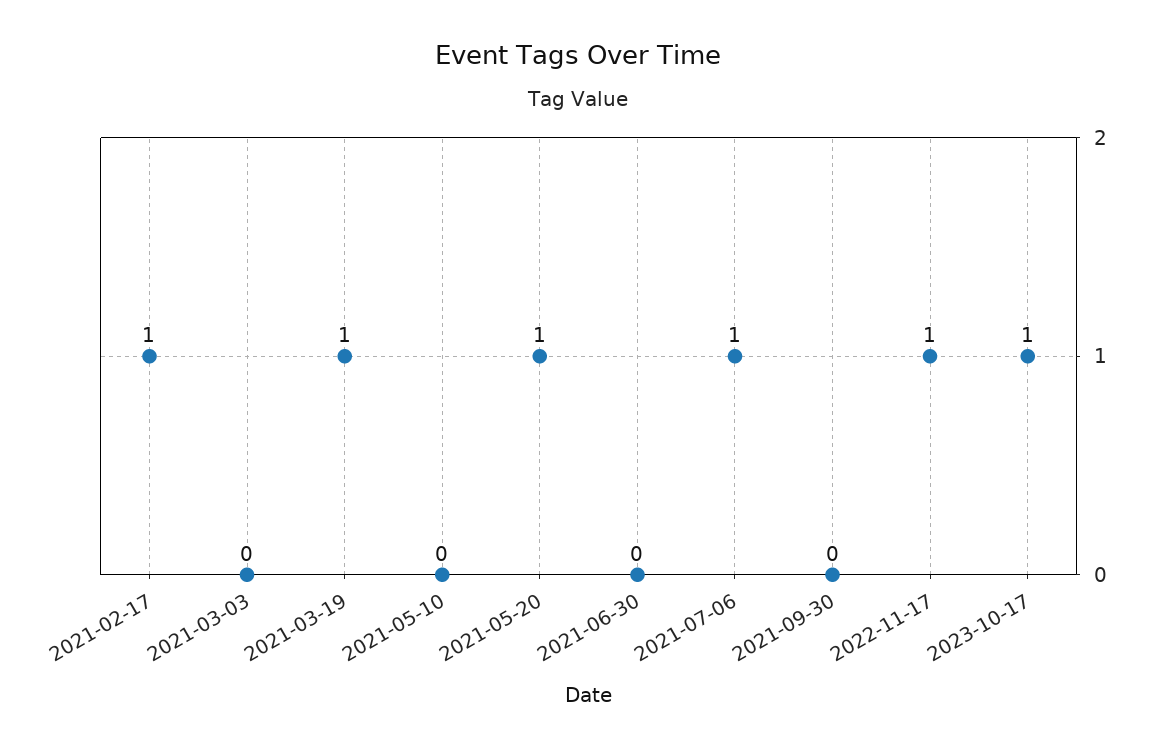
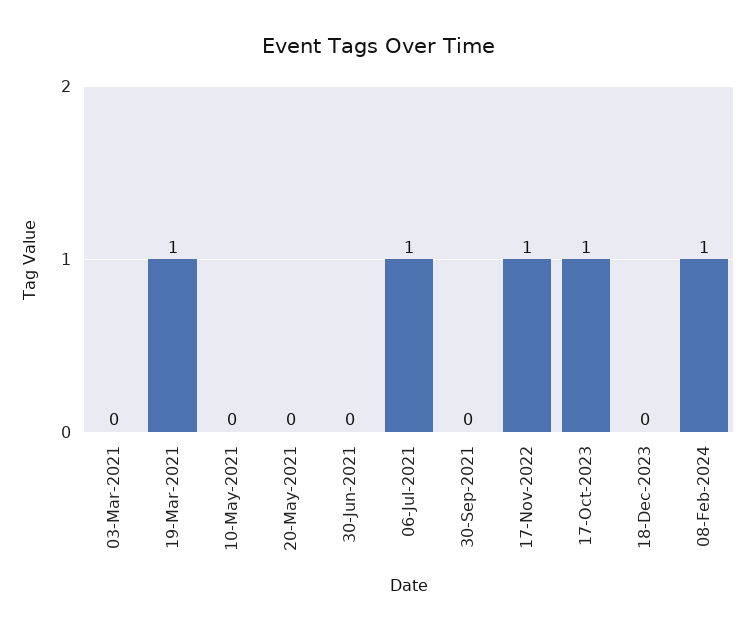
2021-02-17: 1 -> none
2021-05-20: 1 -> 0
18-Dec-2023: none -> 0
08-Feb-2024: none -> 1

